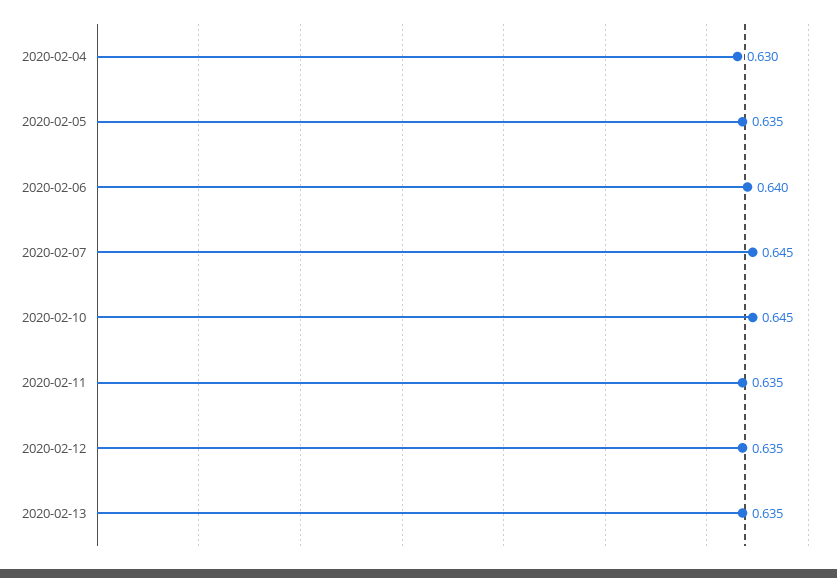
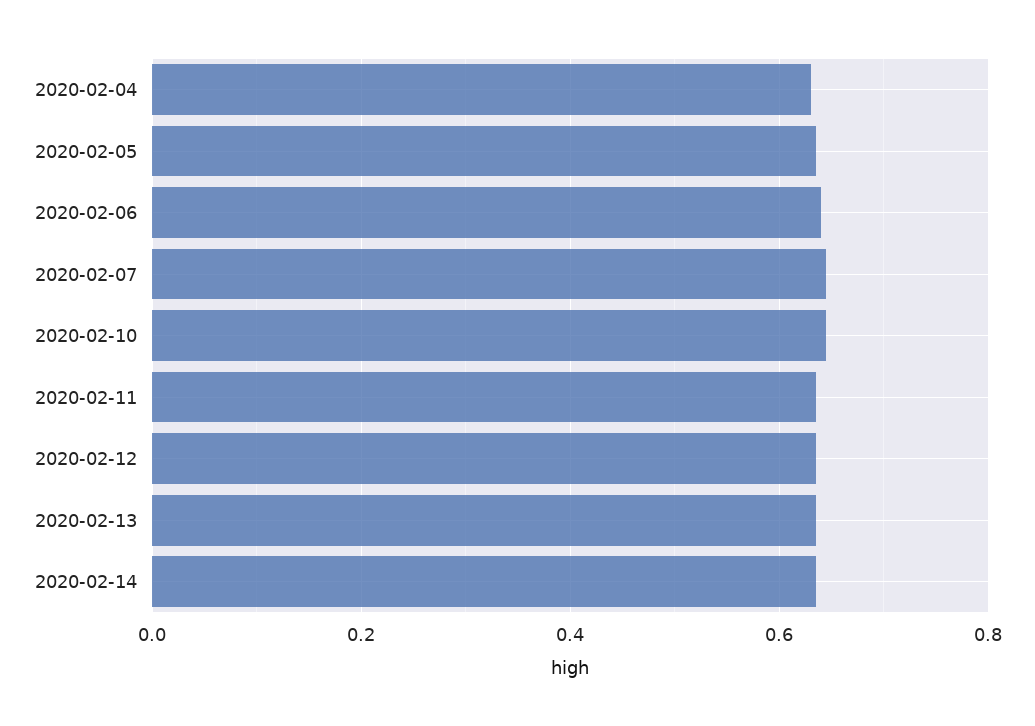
2020-02-14: none -> 0.64

